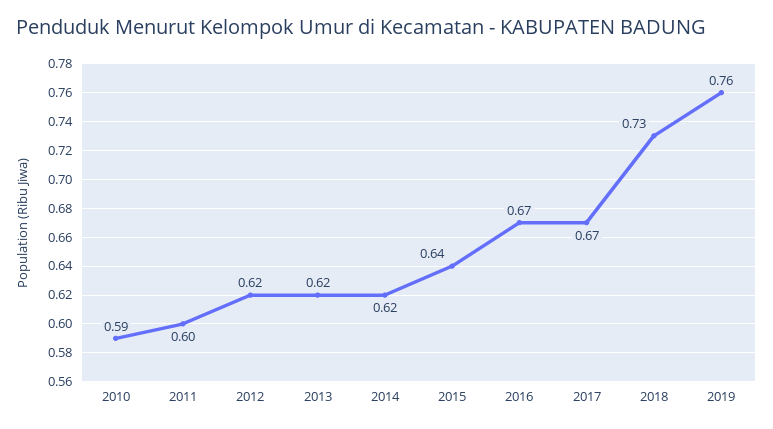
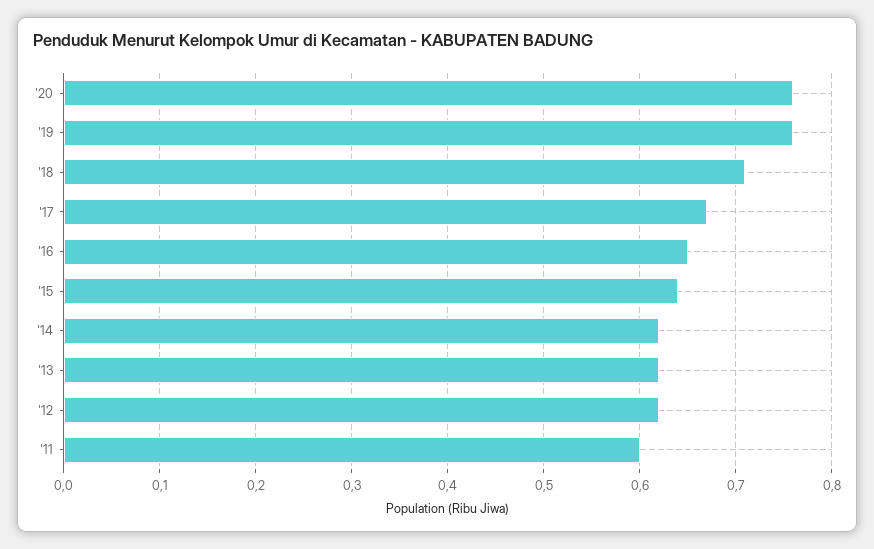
2010: 0.59 -> none
2016: 0.67 -> 0.65
2018: 0.73 -> 0.71
'20: none -> 0.76

